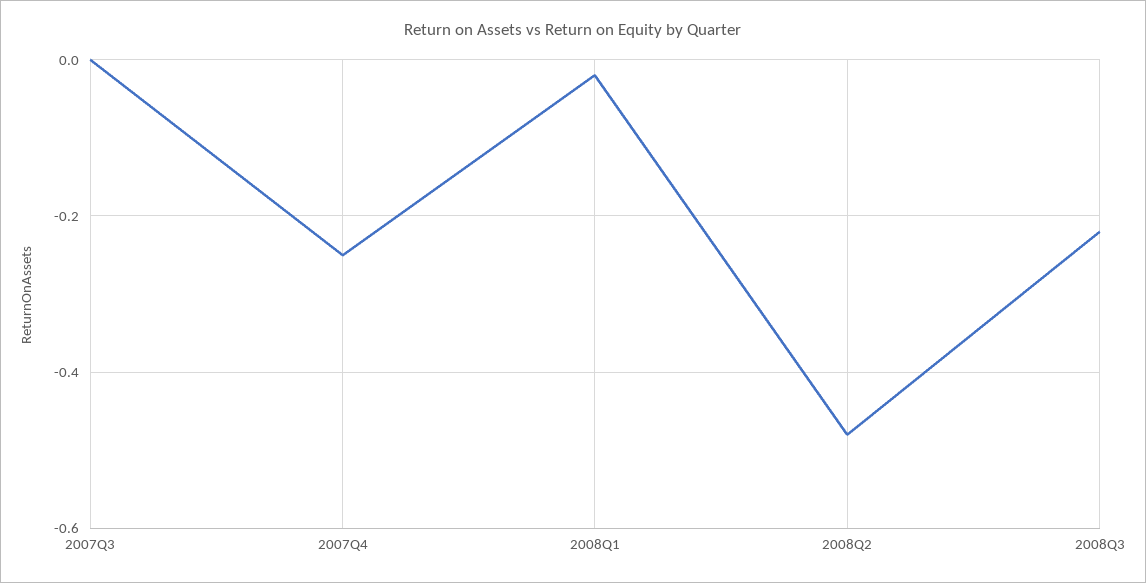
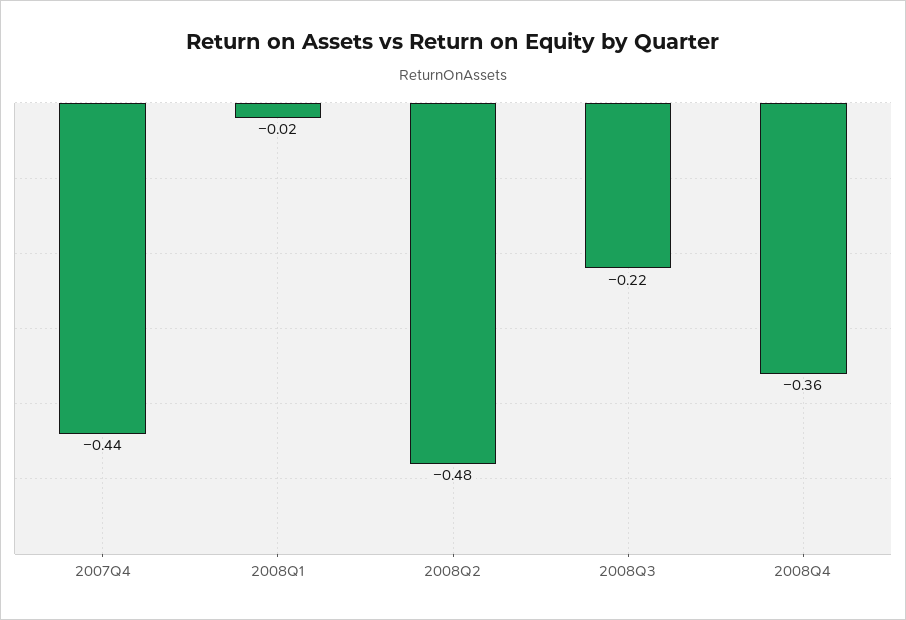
2007Q3: 0 -> none
2007Q4: -0.25 -> -0.44
2008Q4: none -> -0.36

